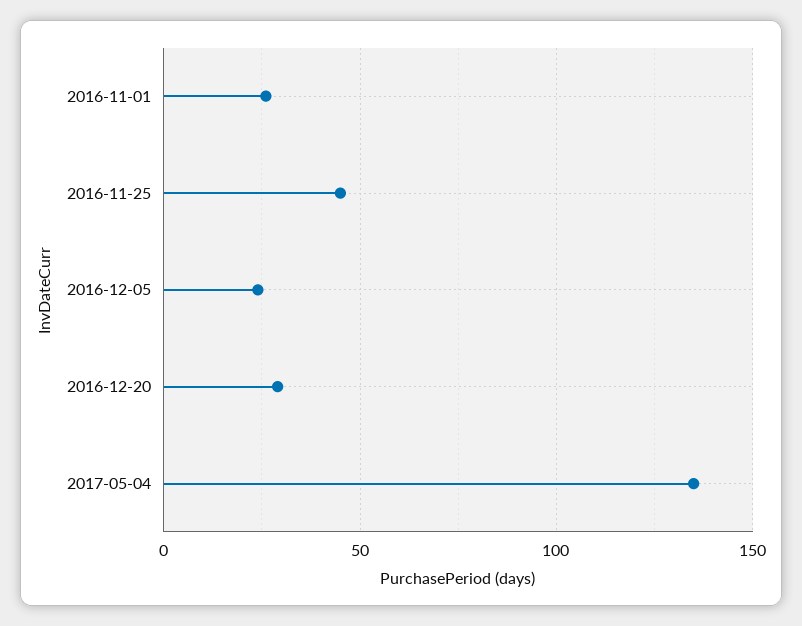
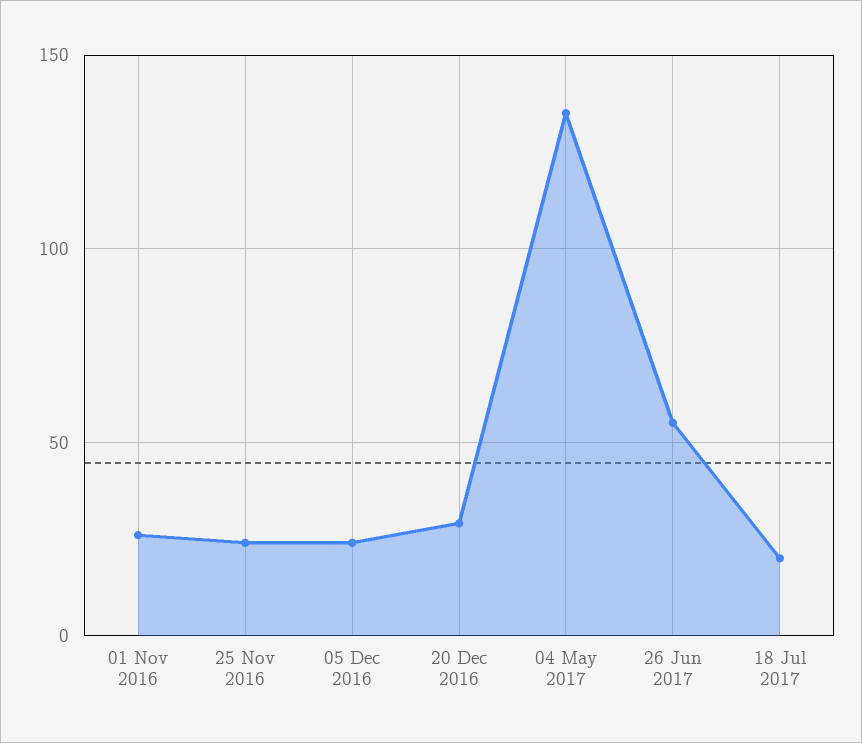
2016-11-25: 45 -> 25
26 Jun 2017: none -> 55
18 Jul 2017: none -> 20

